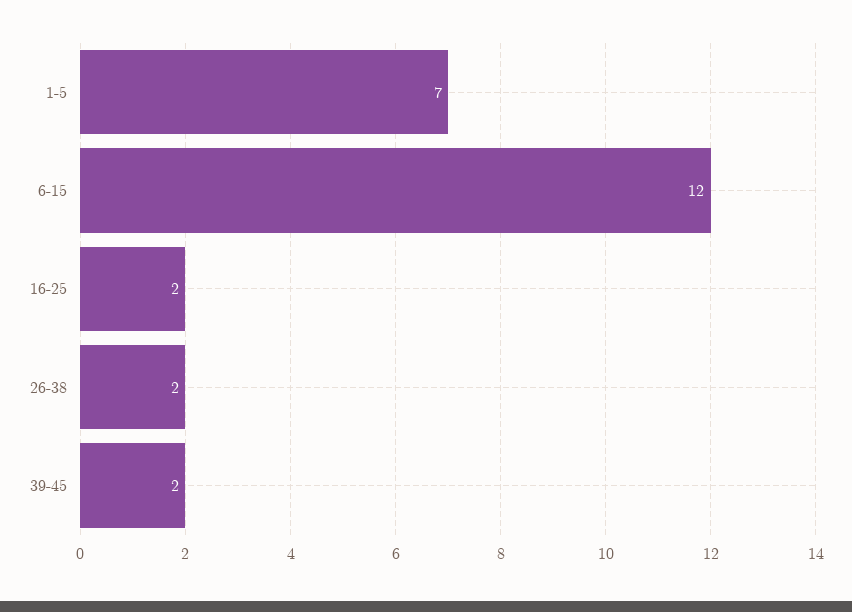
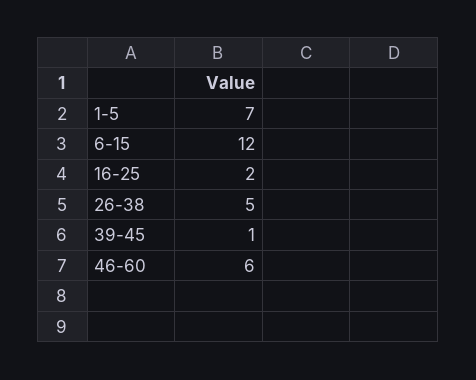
26-38: 2 -> 5
39-45: 2 -> 1
46-60: none -> 6

